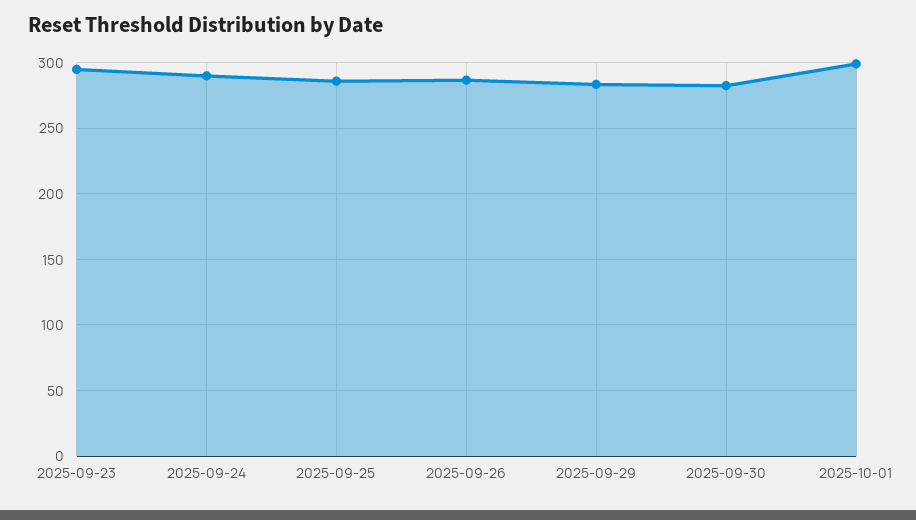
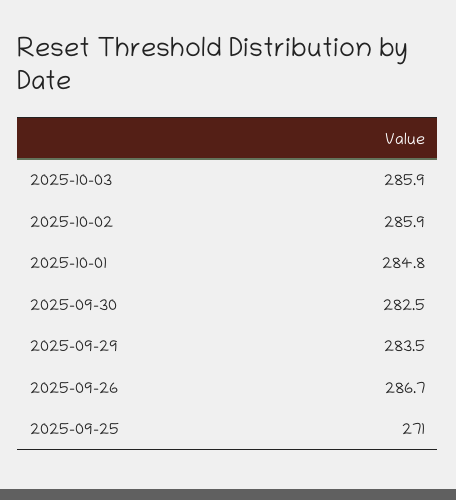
2025-09-23: 295 -> none
2025-09-24: 290 -> none
2025-09-25: 285 -> 271
2025-10-01: 300 -> 284.8
2025-10-03: none -> 285.9
2025-10-02: none -> 285.9

